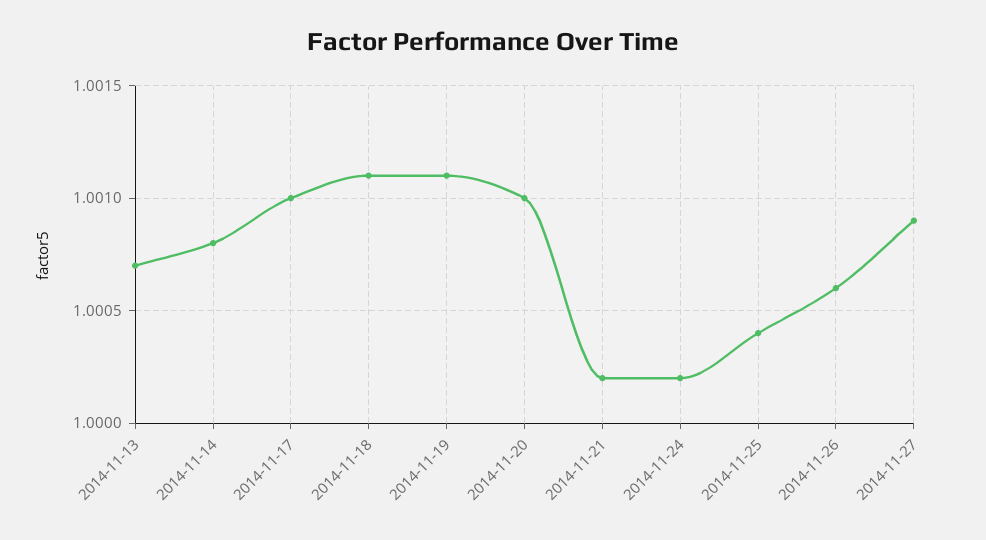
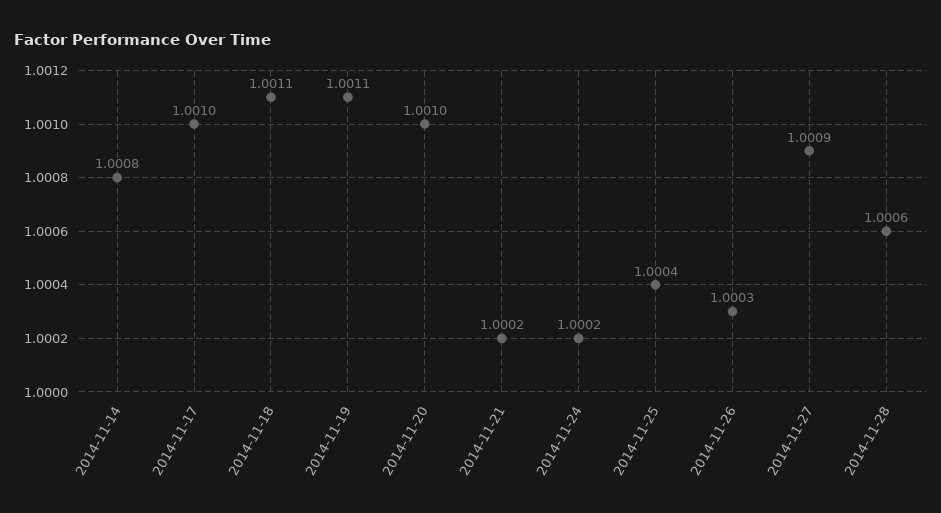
2014-11-13: 1.0007 -> none
2014-11-26: 1.0006 -> 1.0003
2014-11-28: none -> 1.0006

